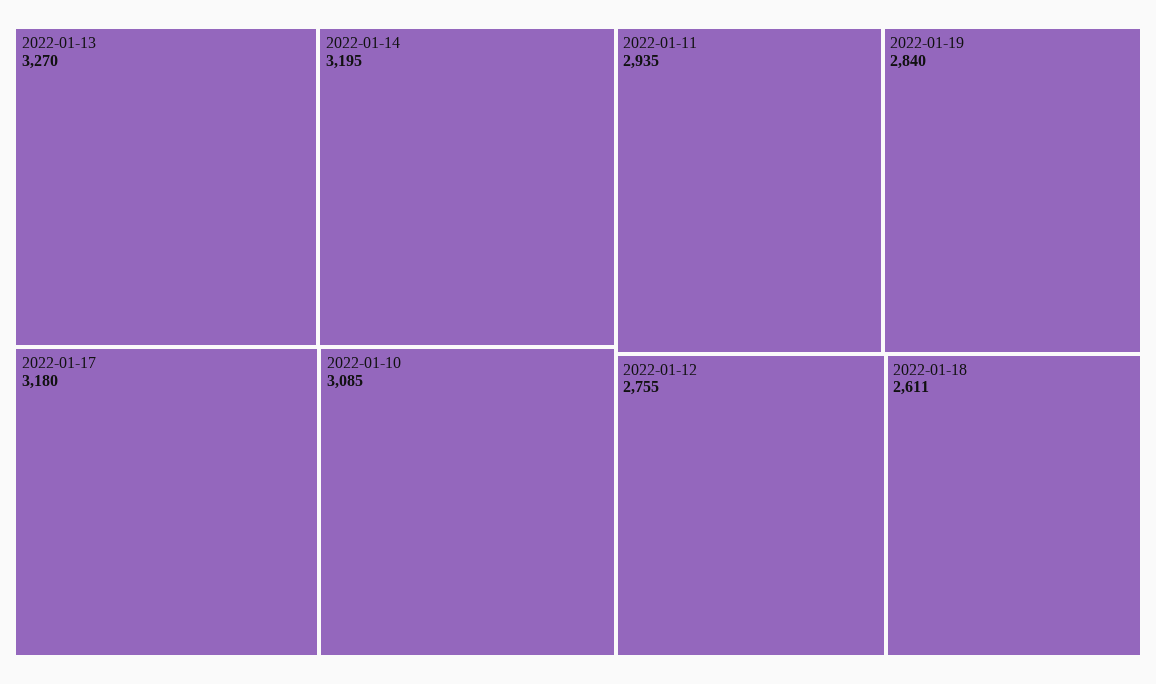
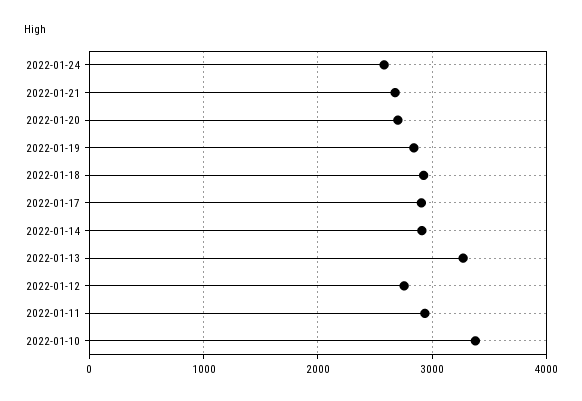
2022-01-14: 3195 -> 2900
2022-01-17: 3180 -> 2900
2022-01-10: 3085 -> 3400
2022-01-18: 2611 -> 2900
2022-01-24: none -> 2600
2022-01-21: none -> 2700
2022-01-20: none -> 2700

